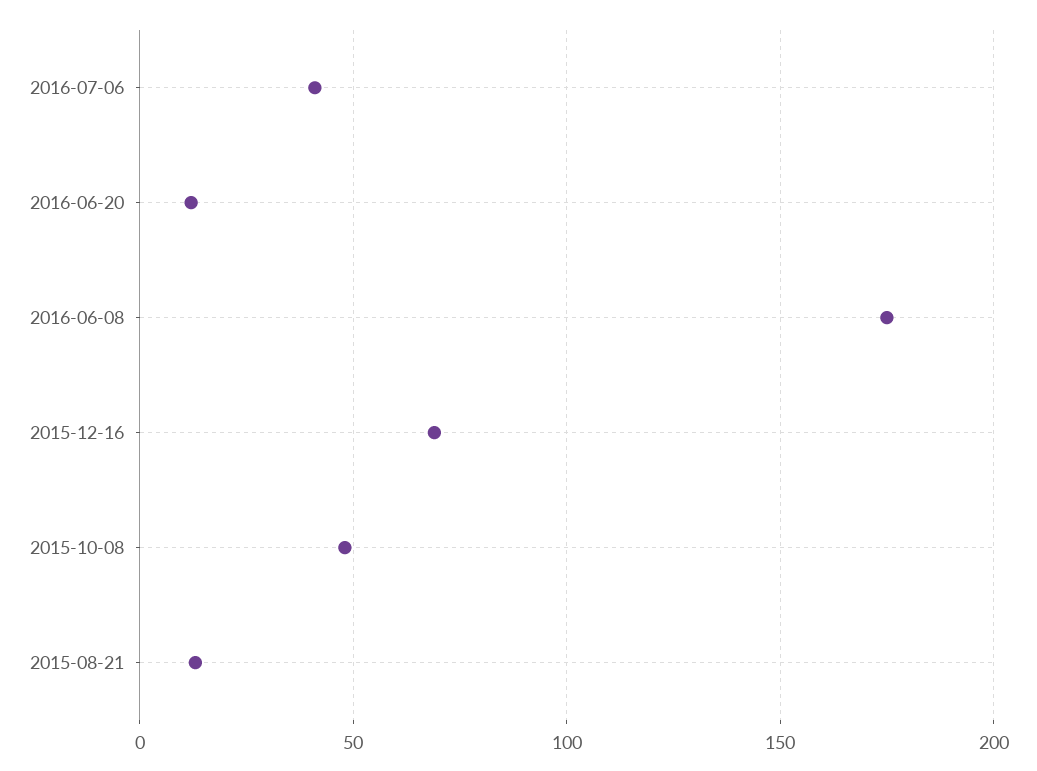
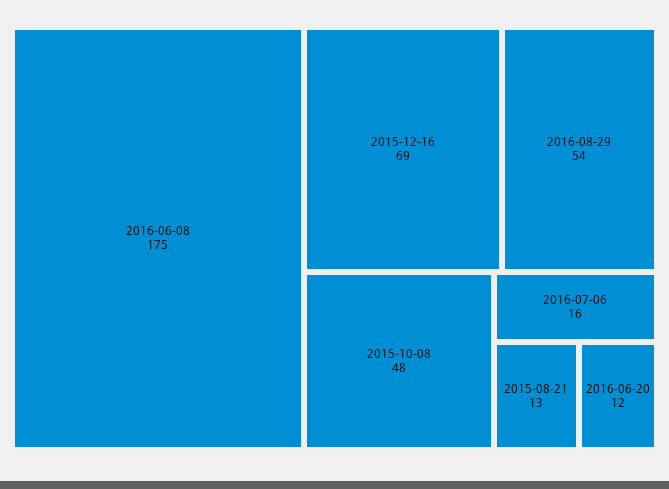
2016-07-06: 40 -> 16
2016-08-29: none -> 54

